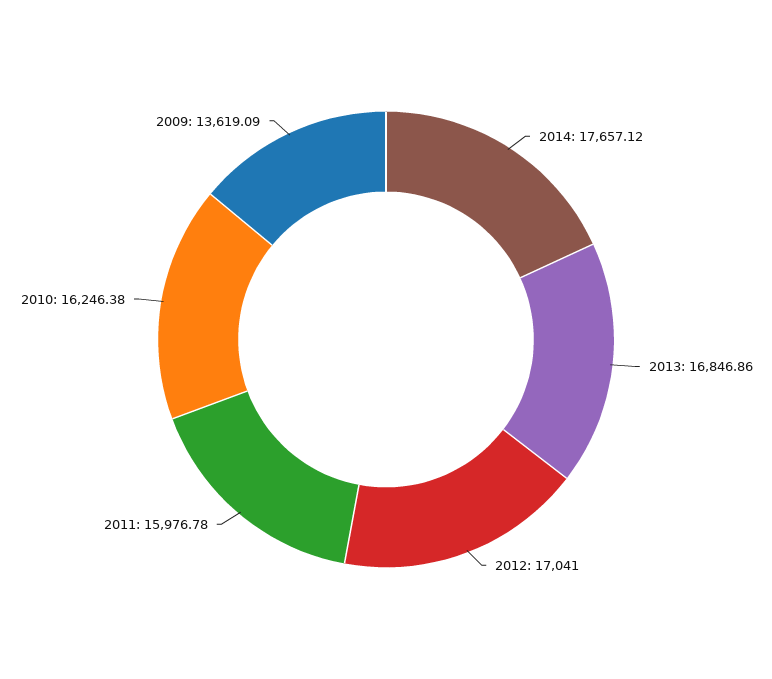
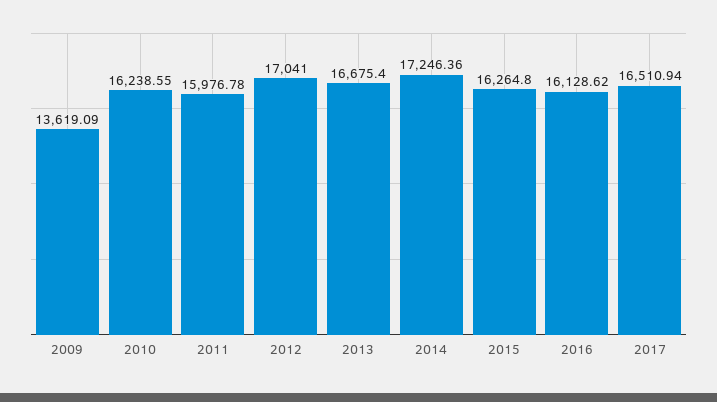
2014: 17657.12 -> 17246.36
2013: 16846.86 -> 16675.4
2010: 16246.38 -> 16238.55
2015: none -> 16264.8
2016: none -> 16128.62
2017: none -> 16510.94

